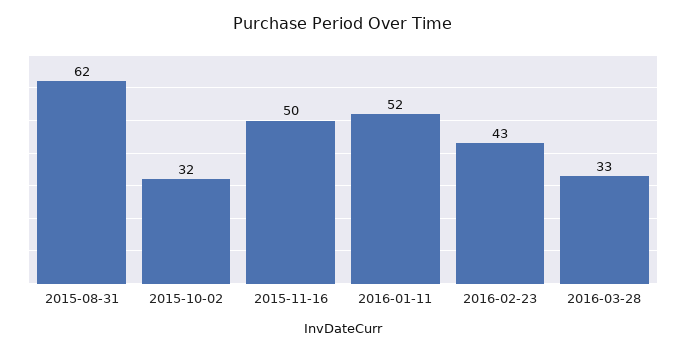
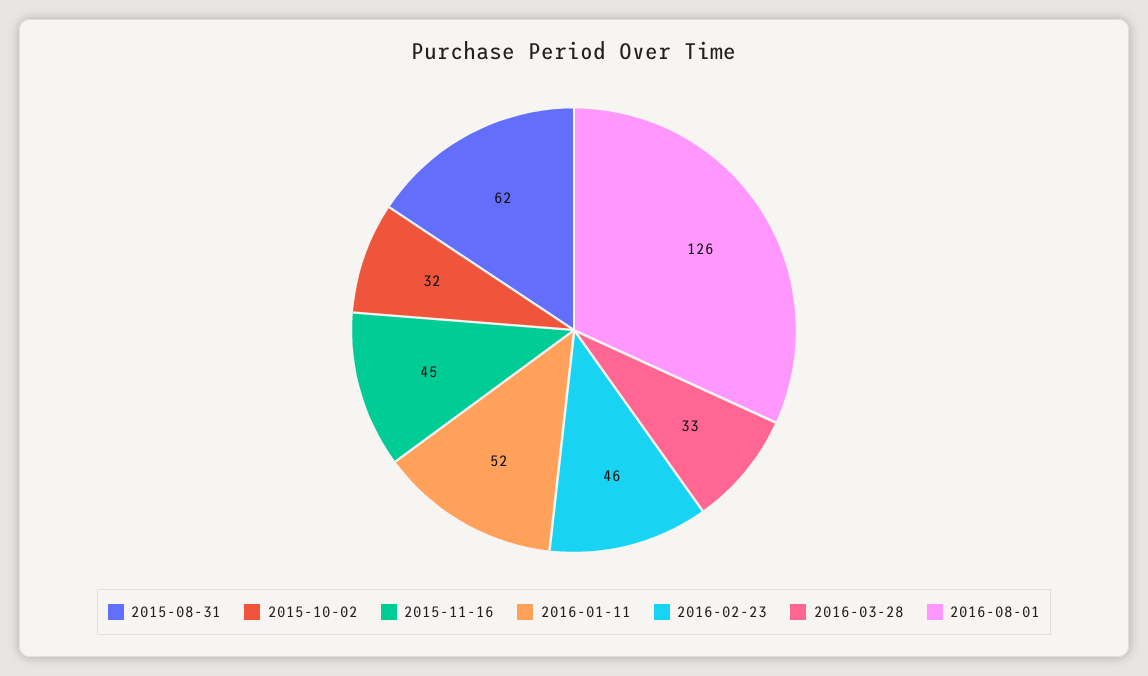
2015-11-16: 50 -> 45
2016-02-23: 43 -> 46
2016-08-01: none -> 126

